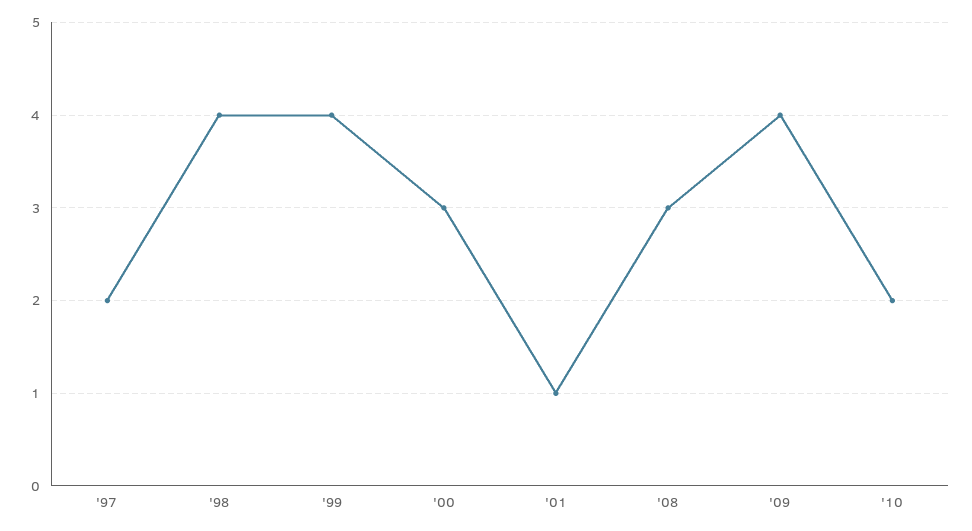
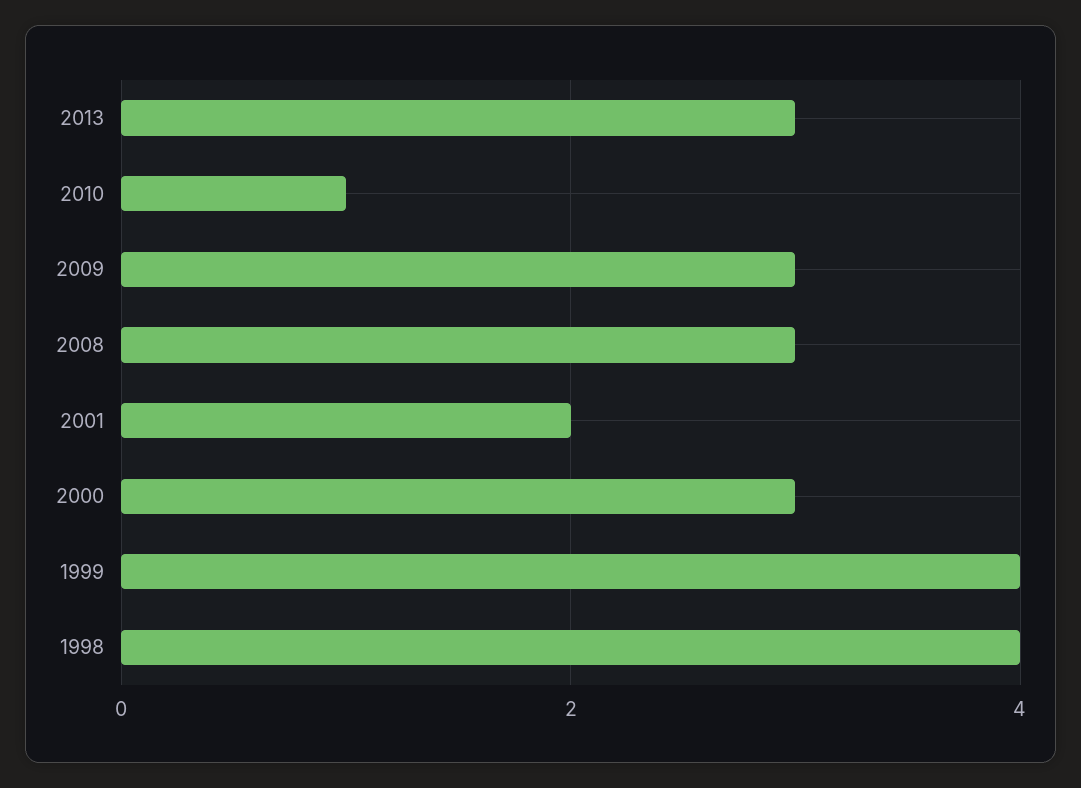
'97: 2 -> none
'01: 1 -> 2
'09: 4 -> 3
'10: 2 -> 1
2013: none -> 3

